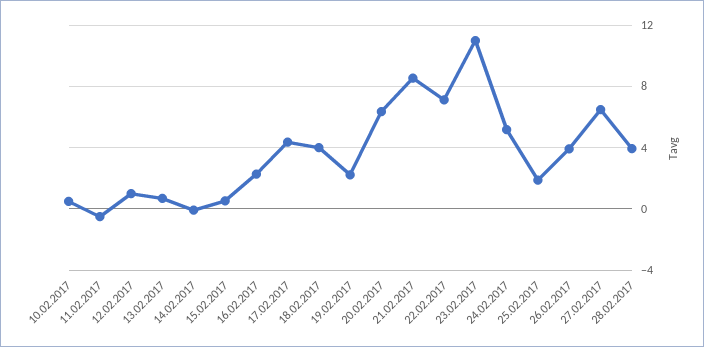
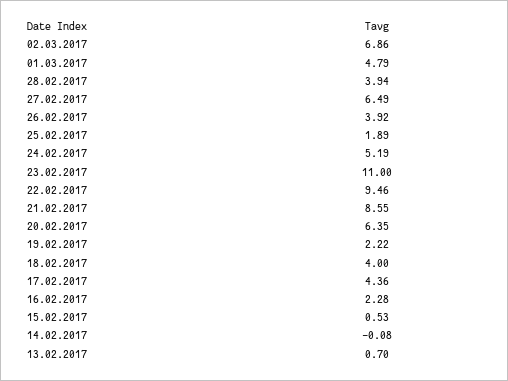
10.02.2017: 0.5 -> none
11.02.2017: -0.5 -> none
12.02.2017: 1 -> none
22.02.2017: 7 -> 9.46
02.03.2017: none -> 6.86
01.03.2017: none -> 4.79

